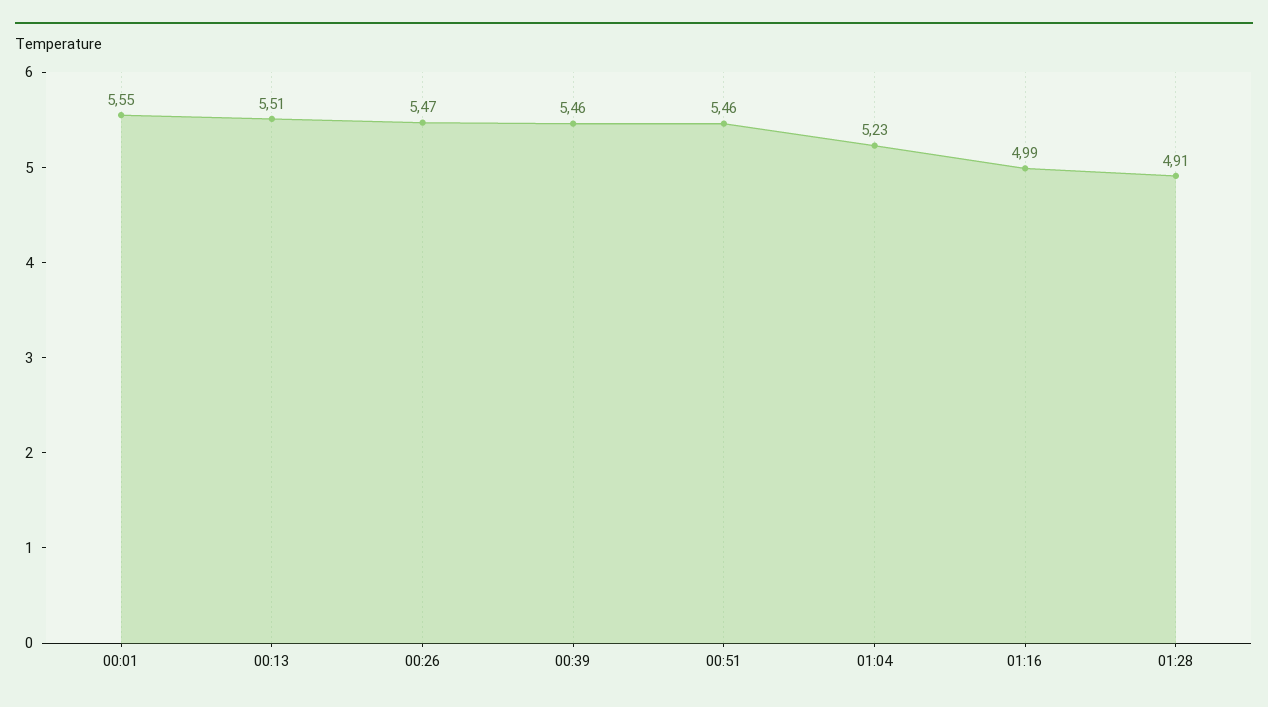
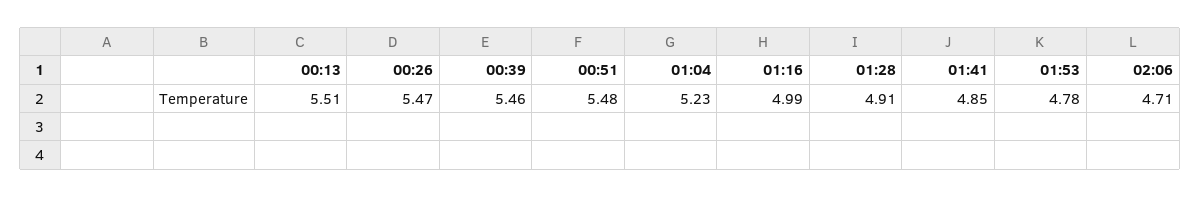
00:01: 5.55 -> none
00:51: 5.46 -> 5.48
01:41: none -> 4.85
01:53: none -> 4.78
02:06: none -> 4.71

